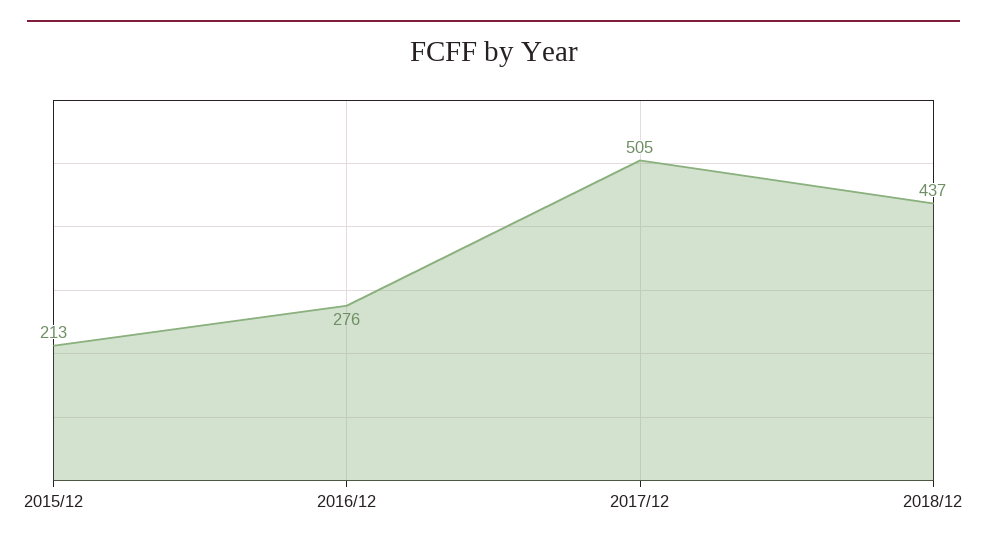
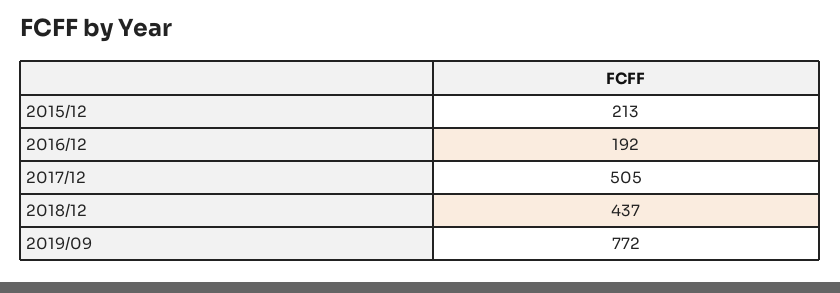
2016/12: 276 -> 192
2019/09: none -> 772

